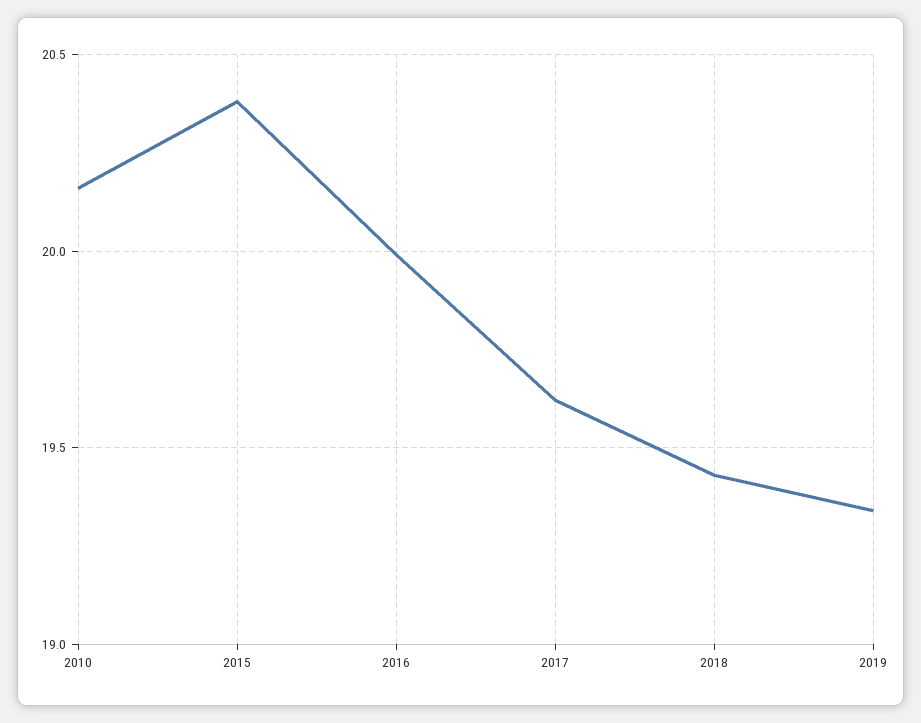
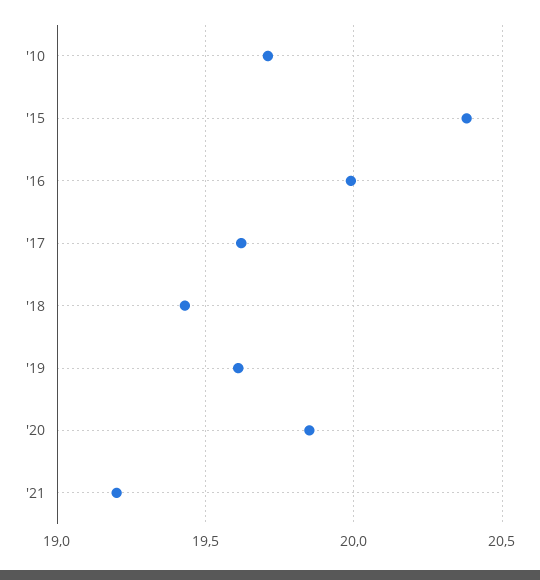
2010: 20.15 -> 19.7
2019: 19.35 -> 19.6
'20: none -> 19.85
'21: none -> 19.2

